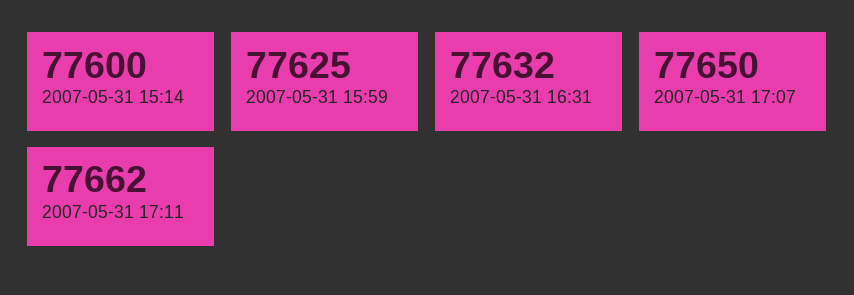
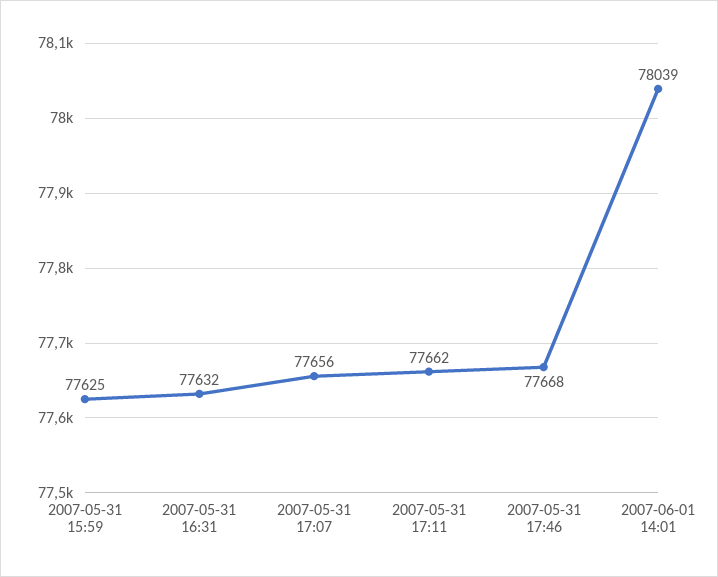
2007-05-31 15:14: 77600 -> none
2007-05-31 17:07: 77650 -> 77656
2007-05-31 17:46: none -> 77668
2007-06-01 14:01: none -> 78039

